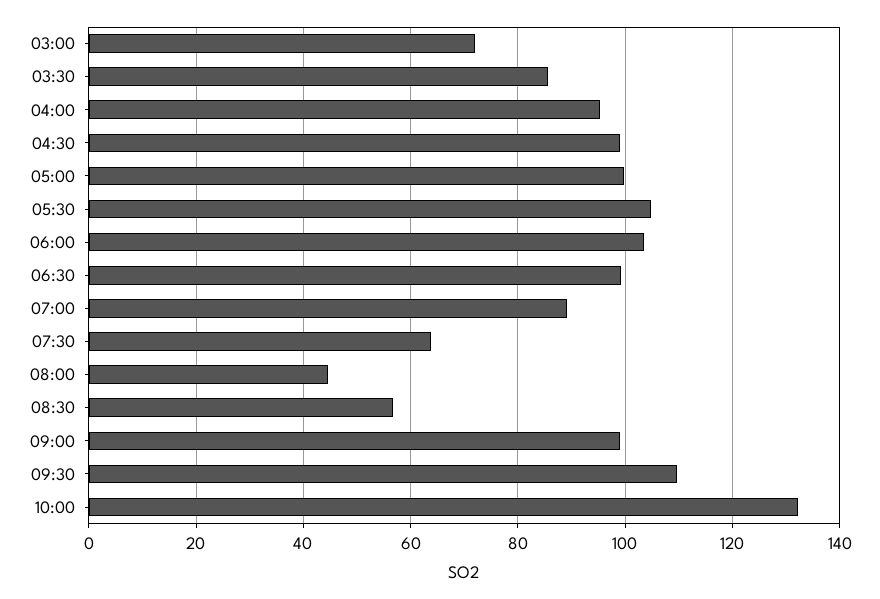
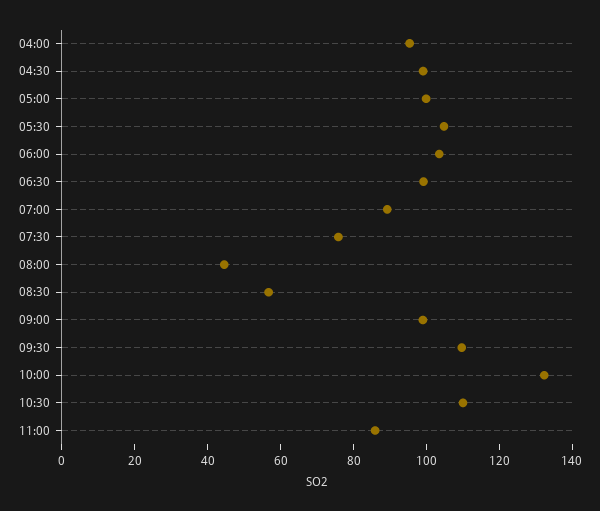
03:00: 72 -> none
03:30: 86 -> none
07:30: 64 -> 75
10:30: none -> 110
11:00: none -> 85

